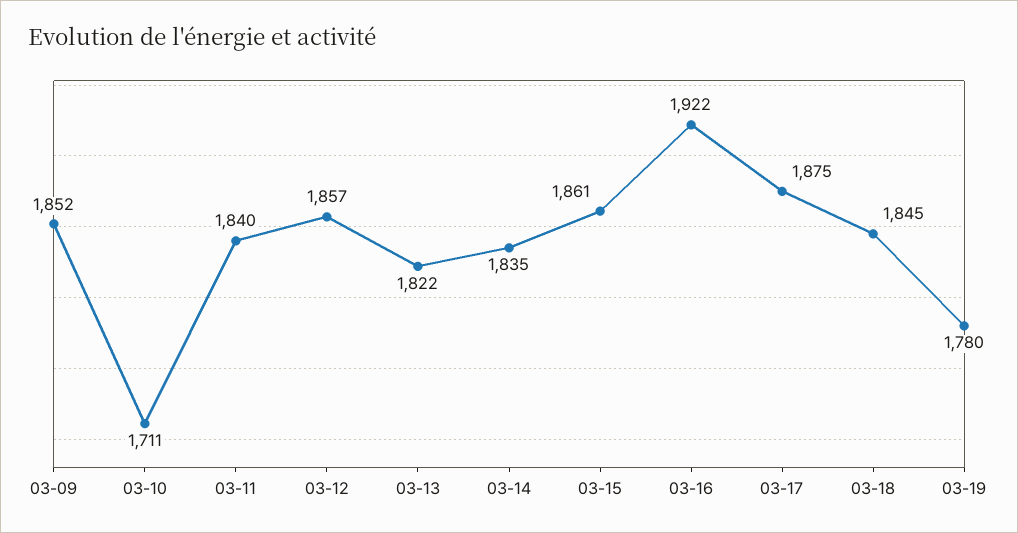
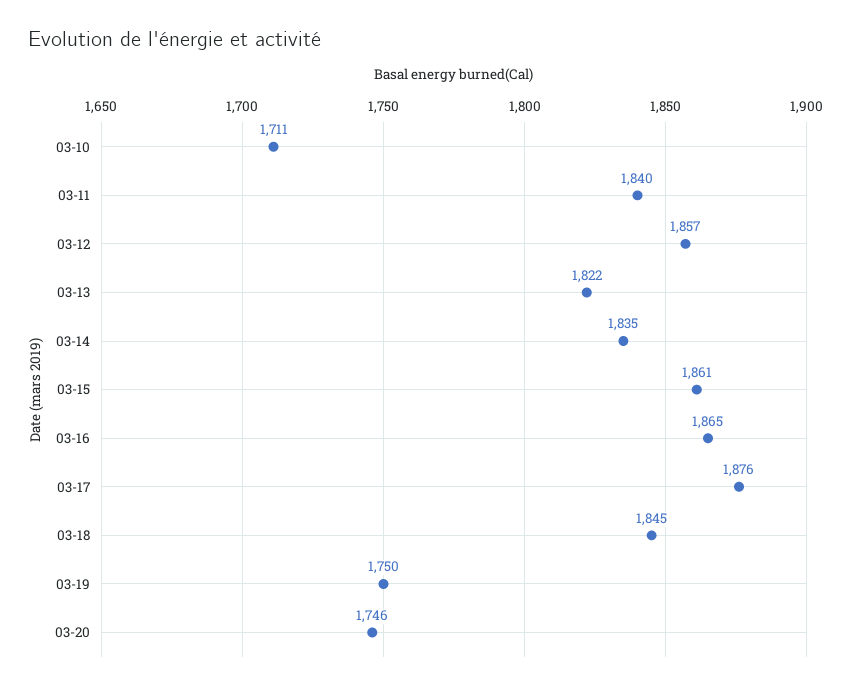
03-09: 1852 -> none
03-16: 1922 -> 1865
03-17: 1875 -> 1876
03-19: 1780 -> 1750
03-20: none -> 1746

